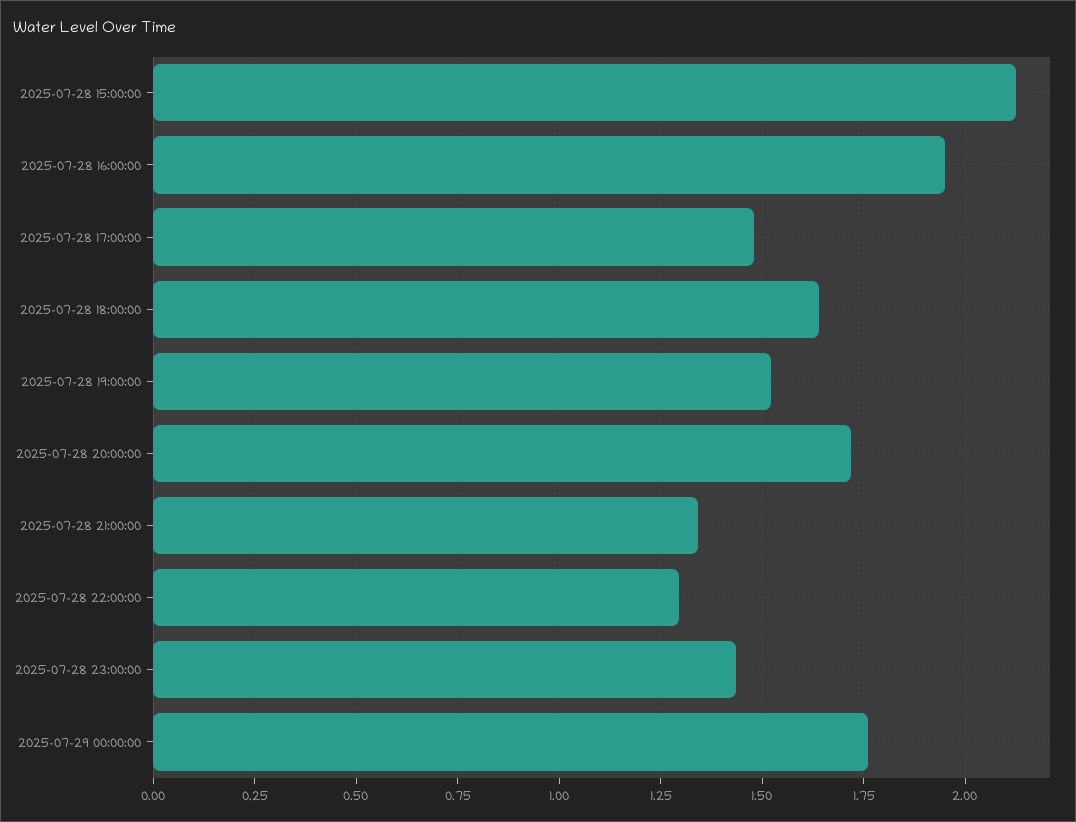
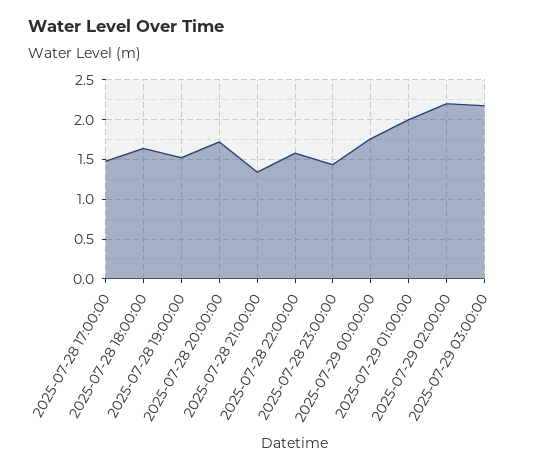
2025-07-28 15:00:00: 2.125 -> none
2025-07-28 16:00:00: 1.95 -> none
2025-07-28 22:00:00: 1.3 -> 1.6
2025-07-29 01:00:00: none -> 2
2025-07-29 02:00:00: none -> 2.2
2025-07-29 03:00:00: none -> 2.2

